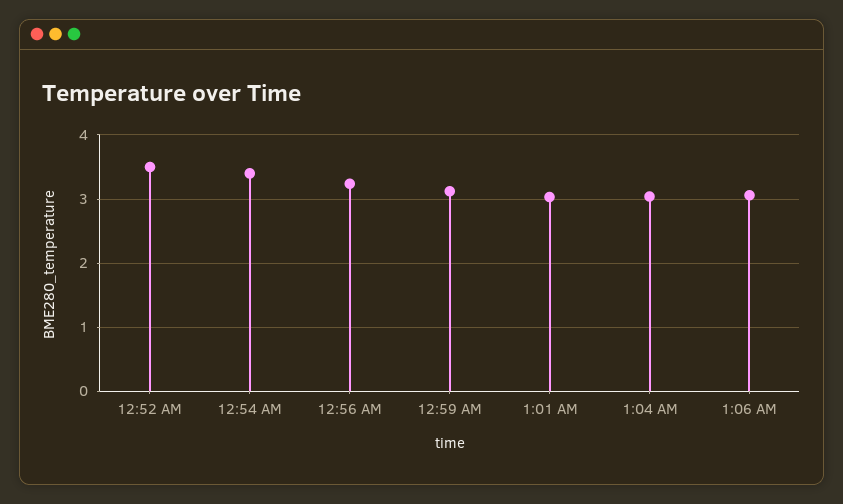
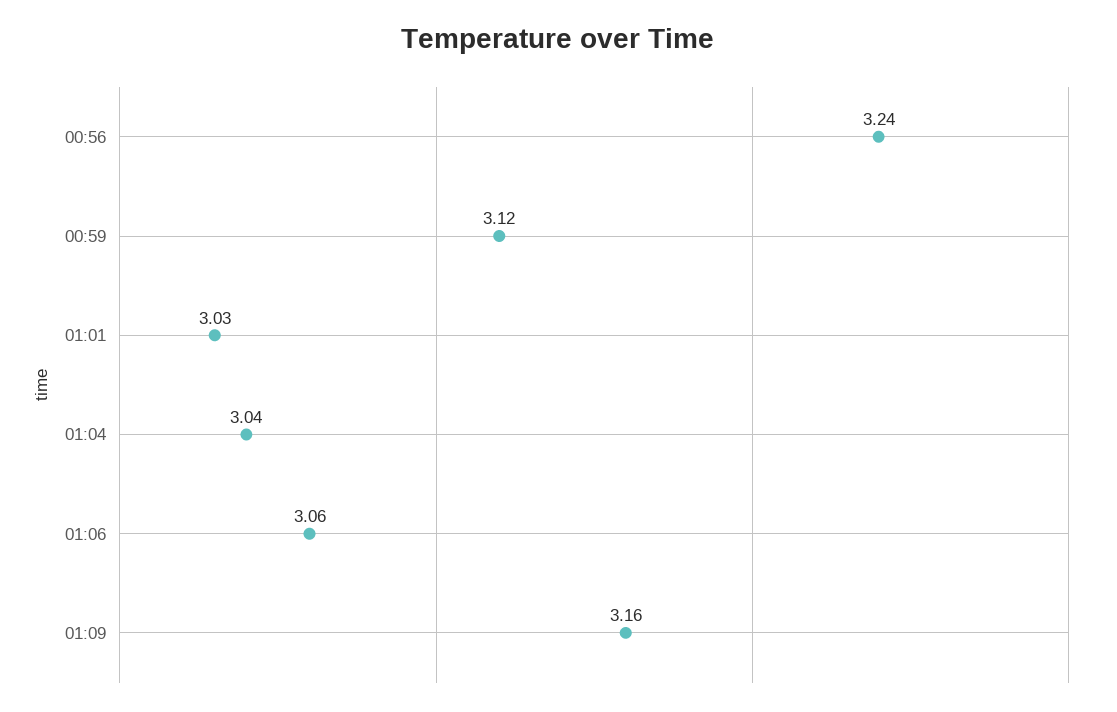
12:52 AM: 3.5 -> none
12:54 AM: 3.4 -> none
01:09: none -> 3.16

